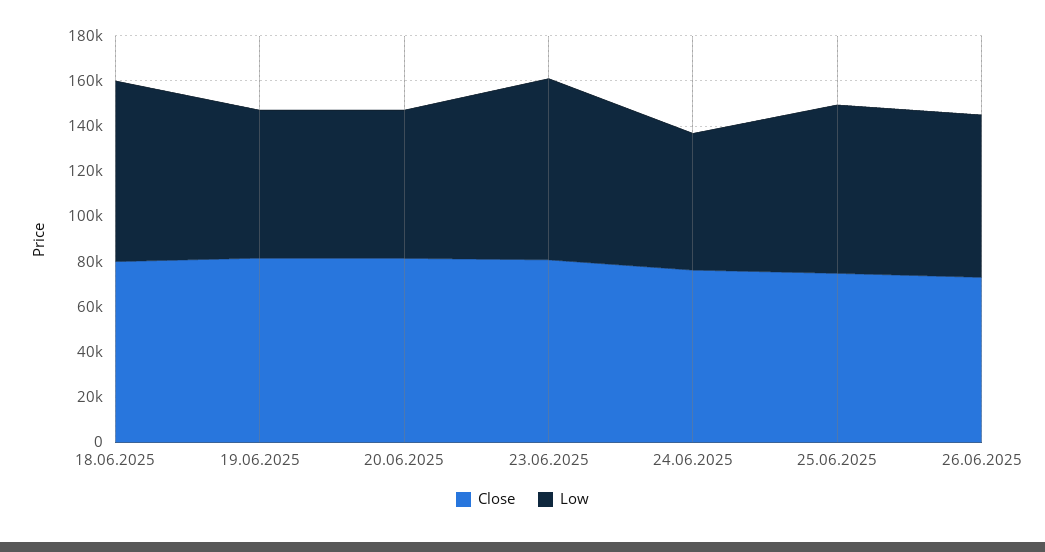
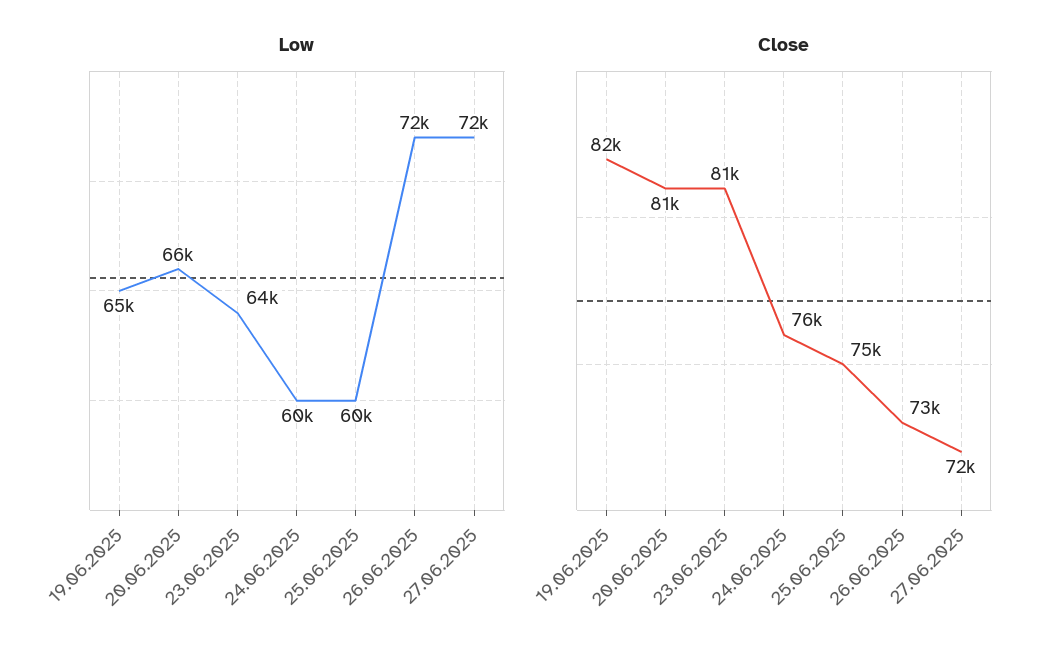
Close, 18.06.2025: 80000 -> none
Low, 18.06.2025: 80000 -> none
Low, 23.06.2025: 80000 -> 64000
Low, 25.06.2025: 75000 -> 60000
Low, 27.06.2025: none -> 72000
Close, 27.06.2025: none -> 72000

